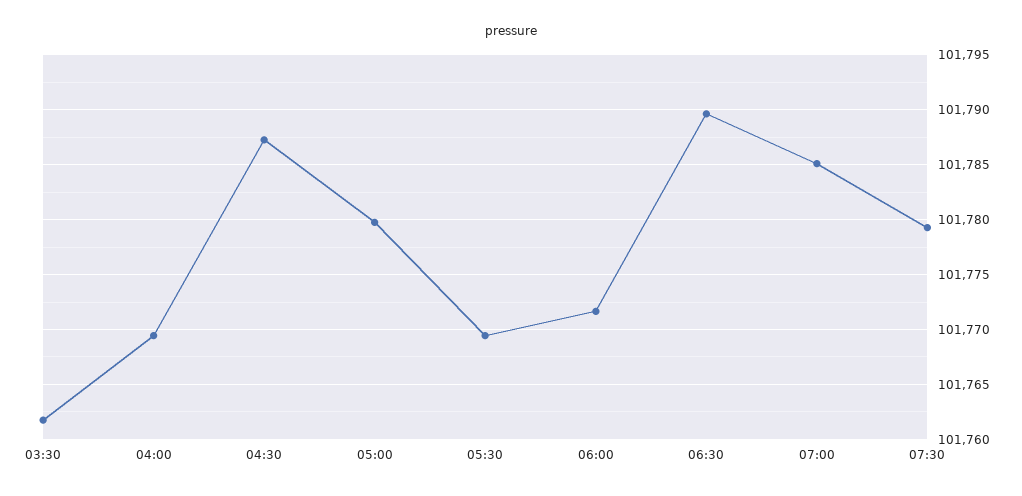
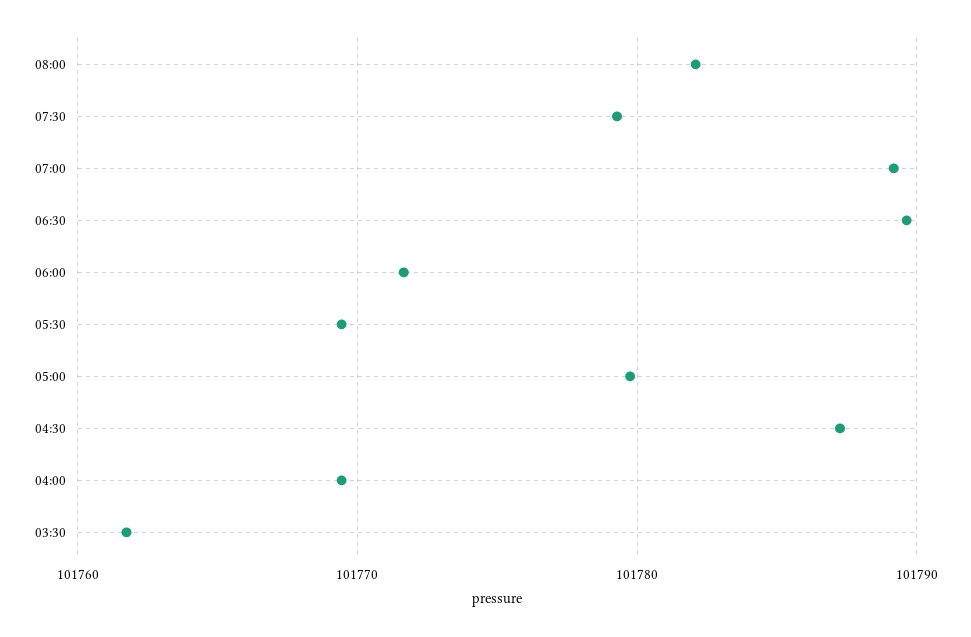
07:00: 101785 -> 101789
08:00: none -> 101782

